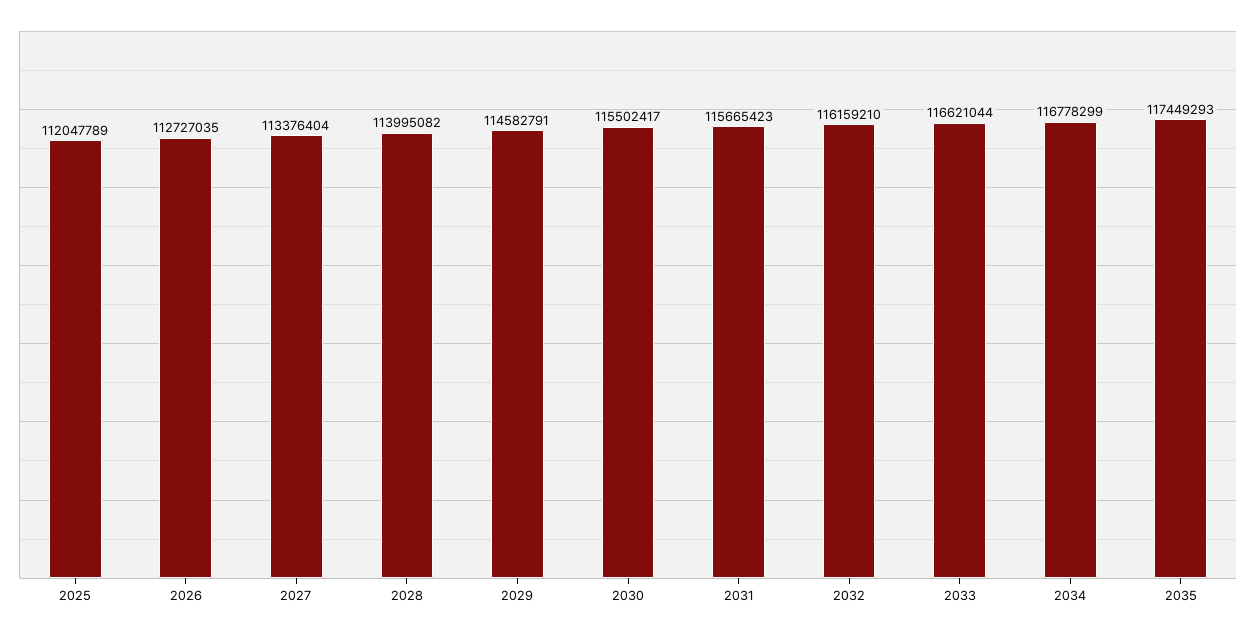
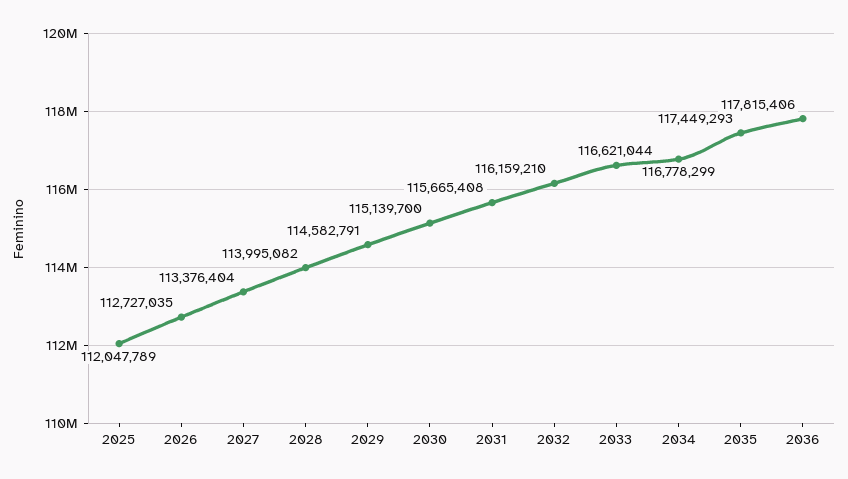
2030: 115502417 -> 115139700
2031: 115665423 -> 115665408
2036: none -> 117815406

